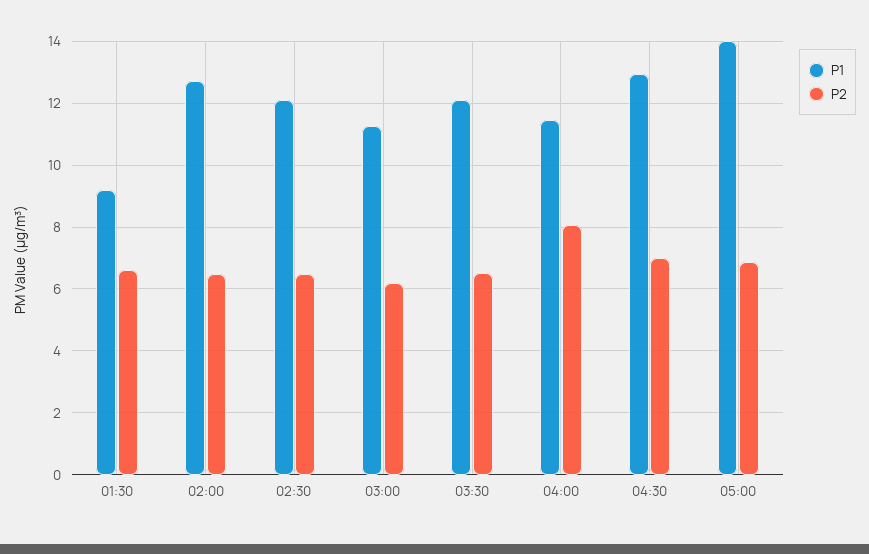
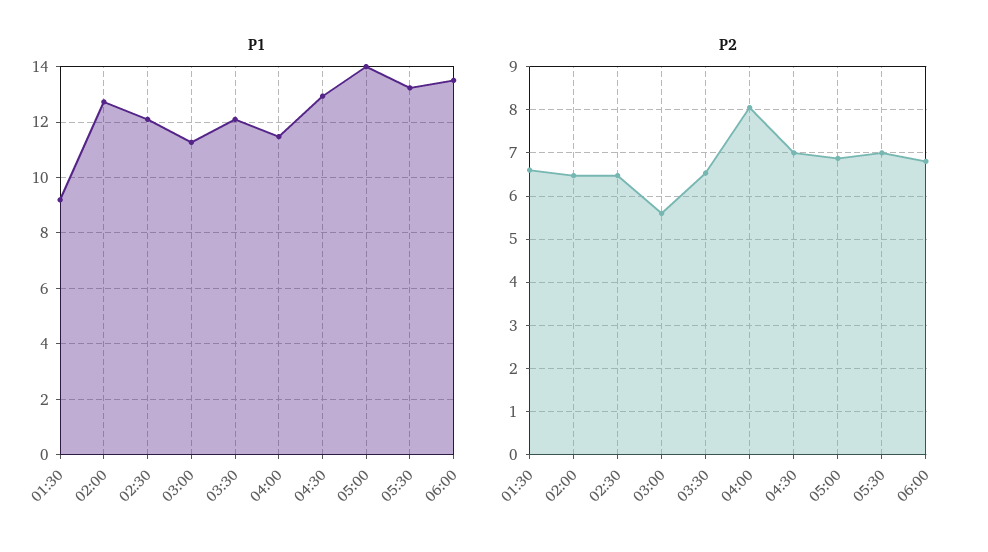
P2, 03:00: 6.2 -> 5.6
P1, 05:30: none -> 13.25
P1, 06:00: none -> 13.5
P2, 05:30: none -> 7
P2, 06:00: none -> 6.8

